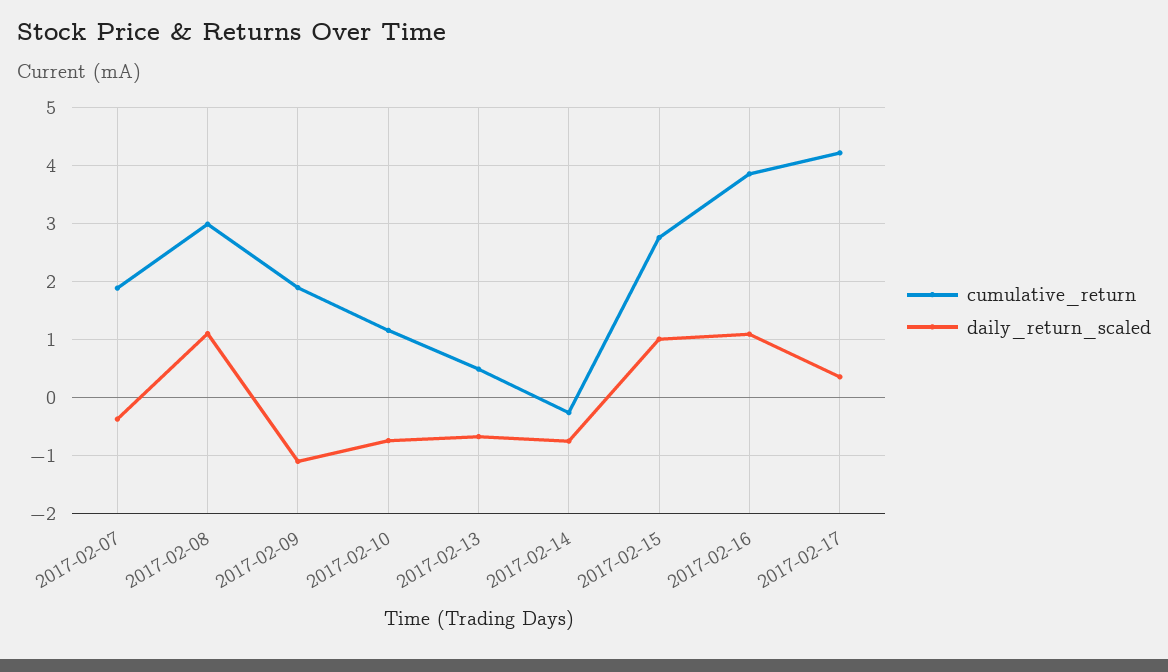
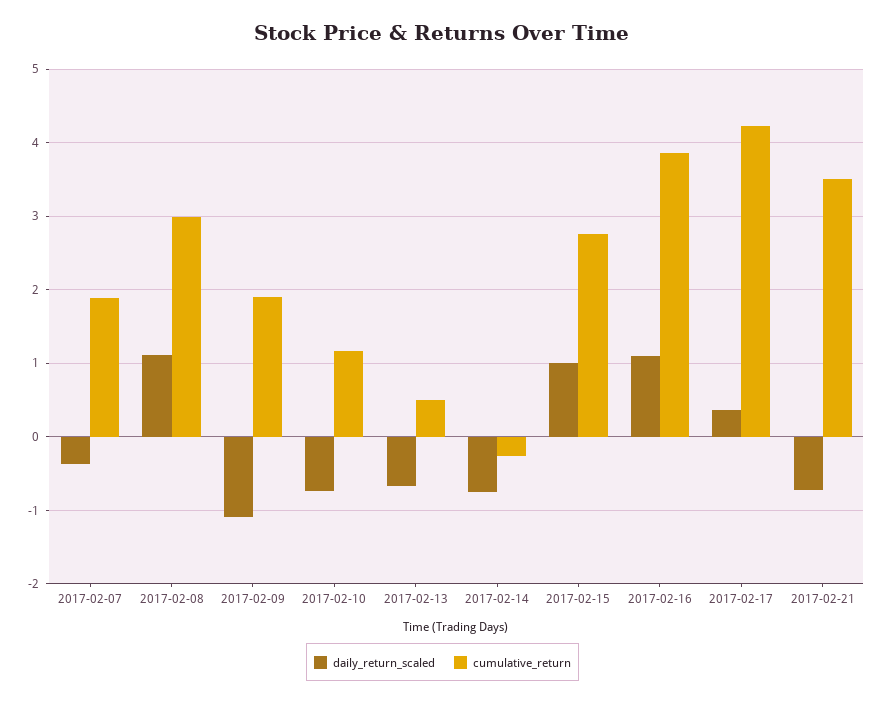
daily_return_scaled, 2017-02-21: none -> -0.7
cumulative_return, 2017-02-21: none -> 3.5

